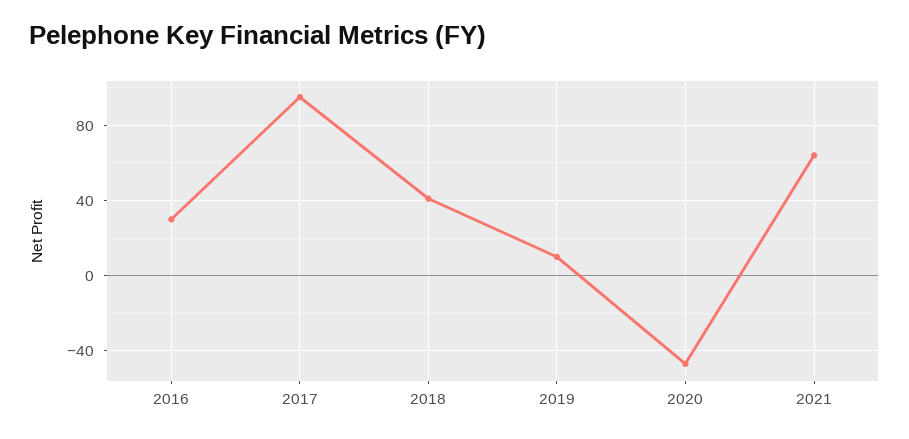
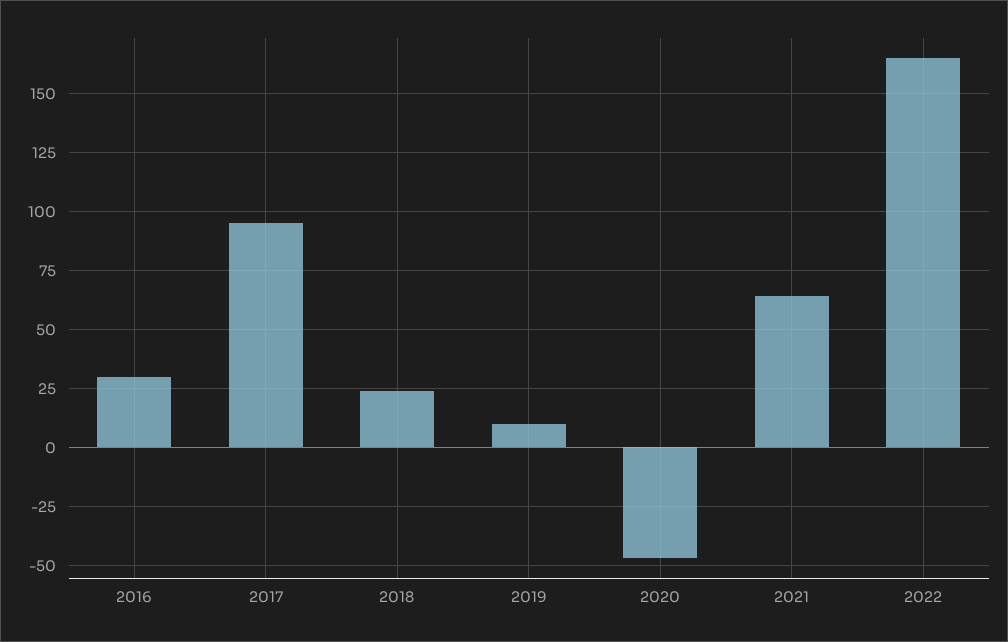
2018: 40 -> 25
2022: none -> 165

